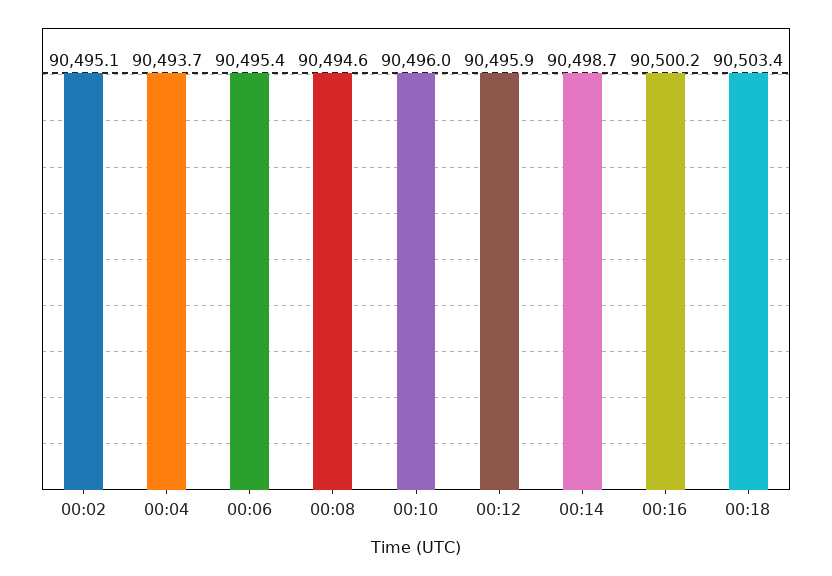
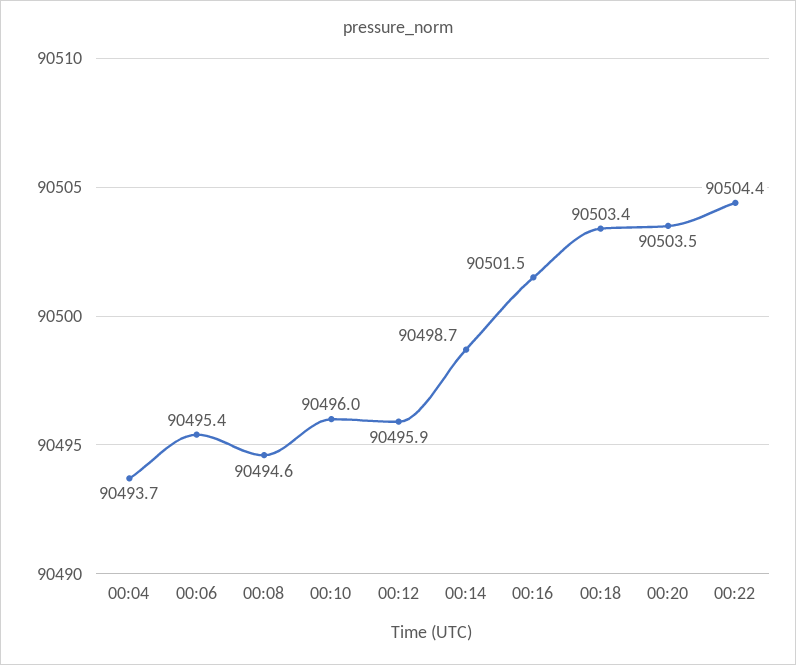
00:02: 90495.1 -> none
00:16: 90500.2 -> 90501.5
00:20: none -> 90503.5
00:22: none -> 90504.4

